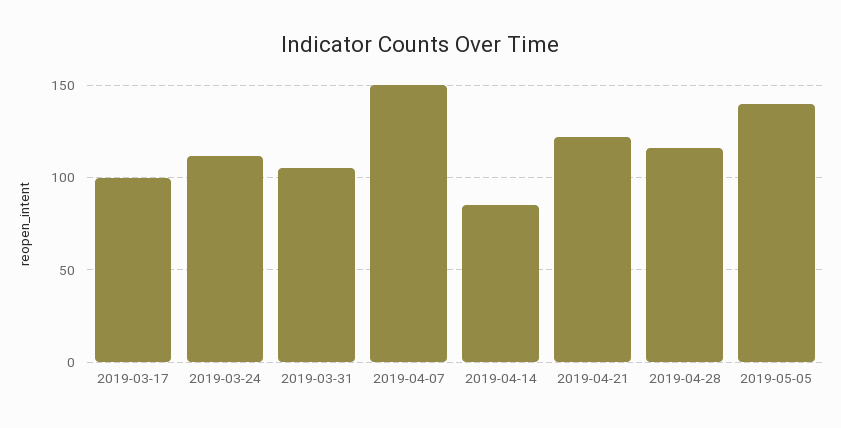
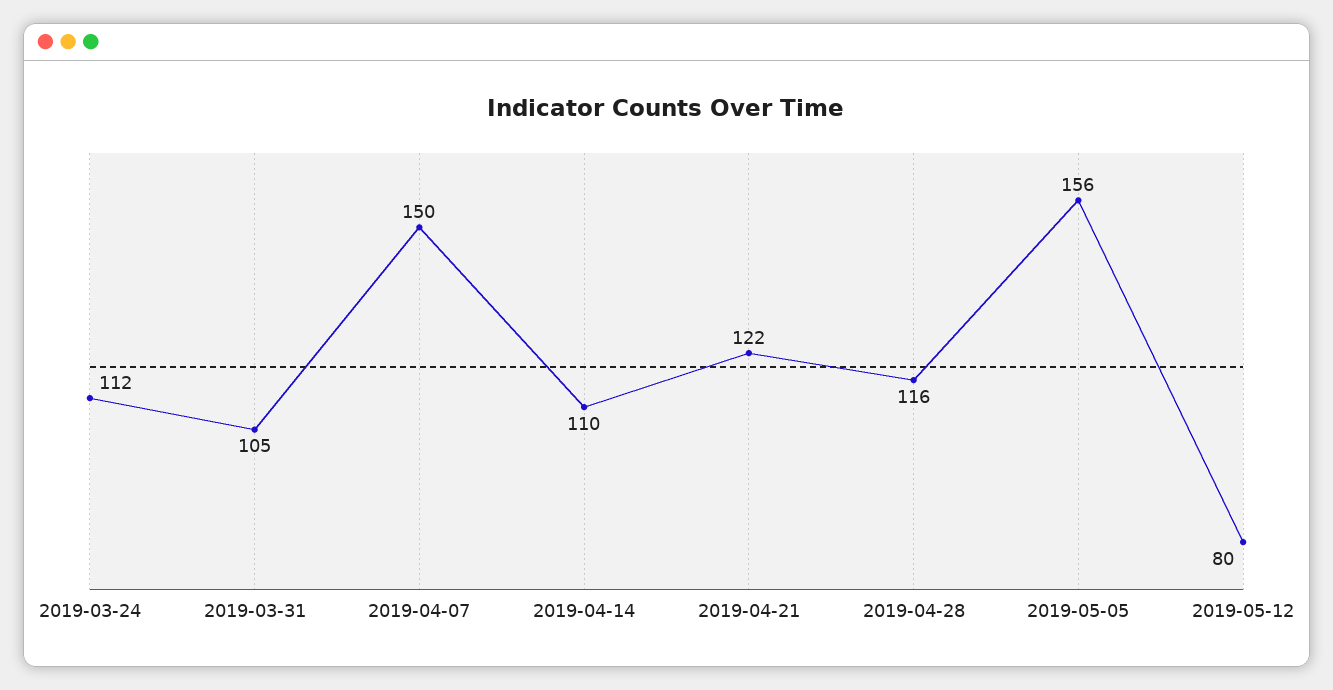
2019-03-17: 100 -> none
2019-04-14: 85 -> 110
2019-05-05: 140 -> 156
2019-05-12: none -> 80

